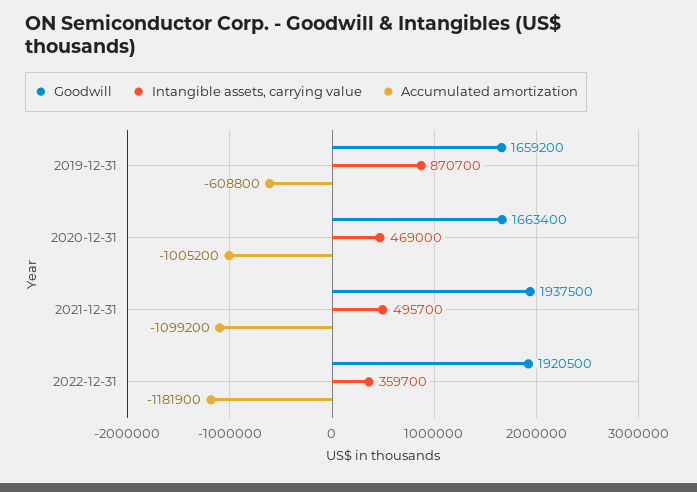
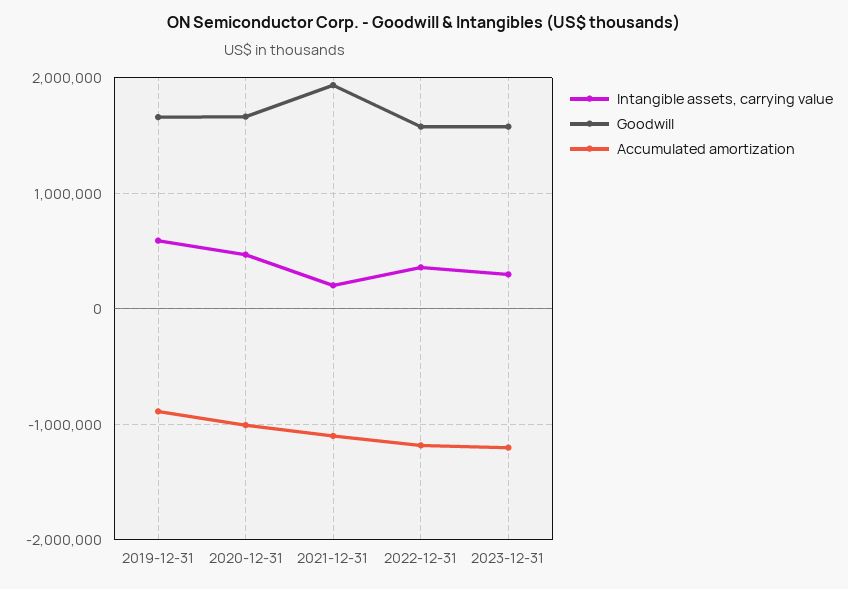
Intangible assets, carrying value, 2019-12-31: 870700 -> 600000
Accumulated amortization, 2019-12-31: -608800 -> -900000
Intangible assets, carrying value, 2021-12-31: 495700 -> 200000
Goodwill, 2022-12-31: 1920500 -> 1600000
Intangible assets, carrying value, 2023-12-31: none -> 300000
Goodwill, 2023-12-31: none -> 1600000
Accumulated amortization, 2023-12-31: none -> -1200000

